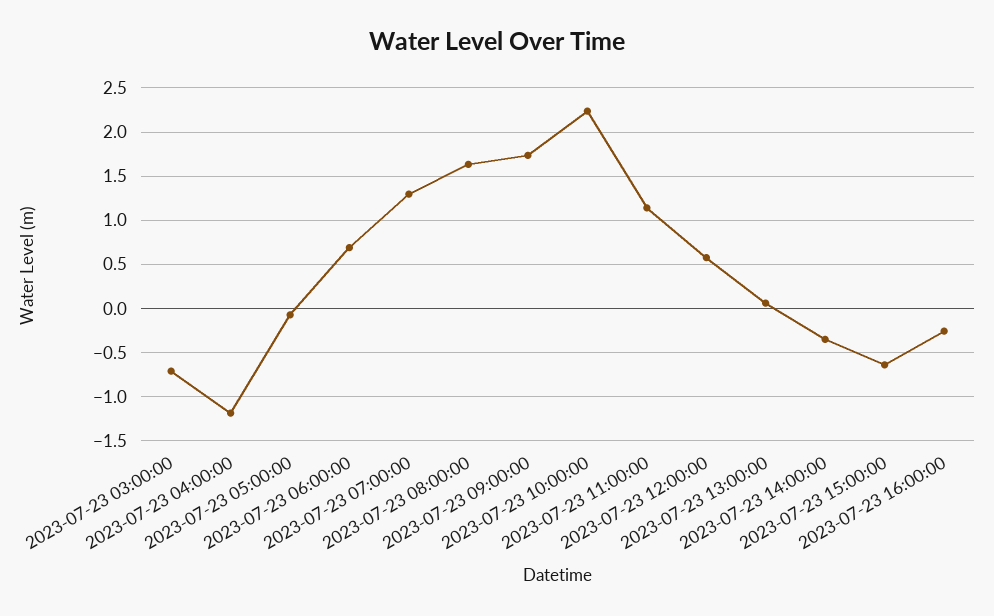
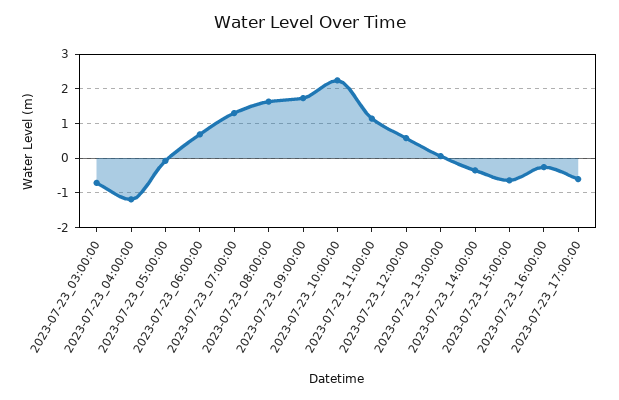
2023-07-23_17:00:00: none -> -0.6

